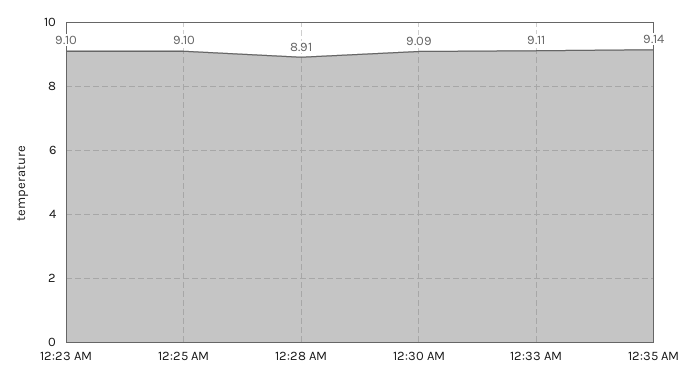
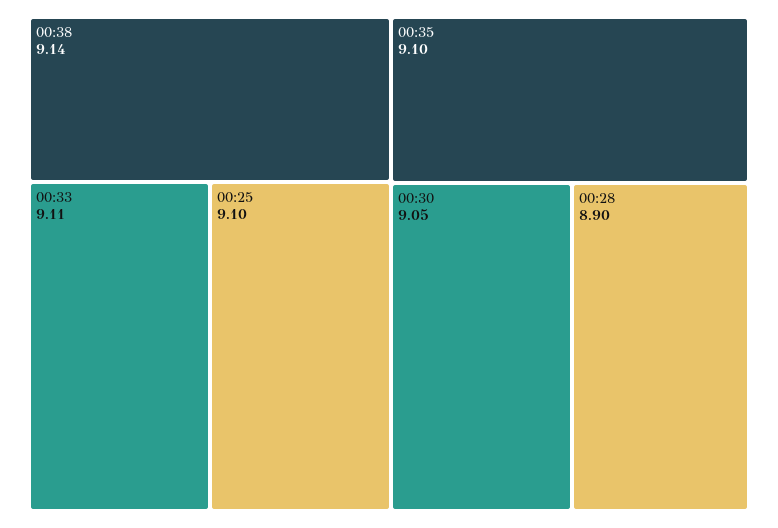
12:23 AM: 9.1 -> none
12:28 AM: 8.91 -> 8.9
12:30 AM: 9.09 -> 9.05
12:35 AM: 9.14 -> 9.1
00:38: none -> 9.14

